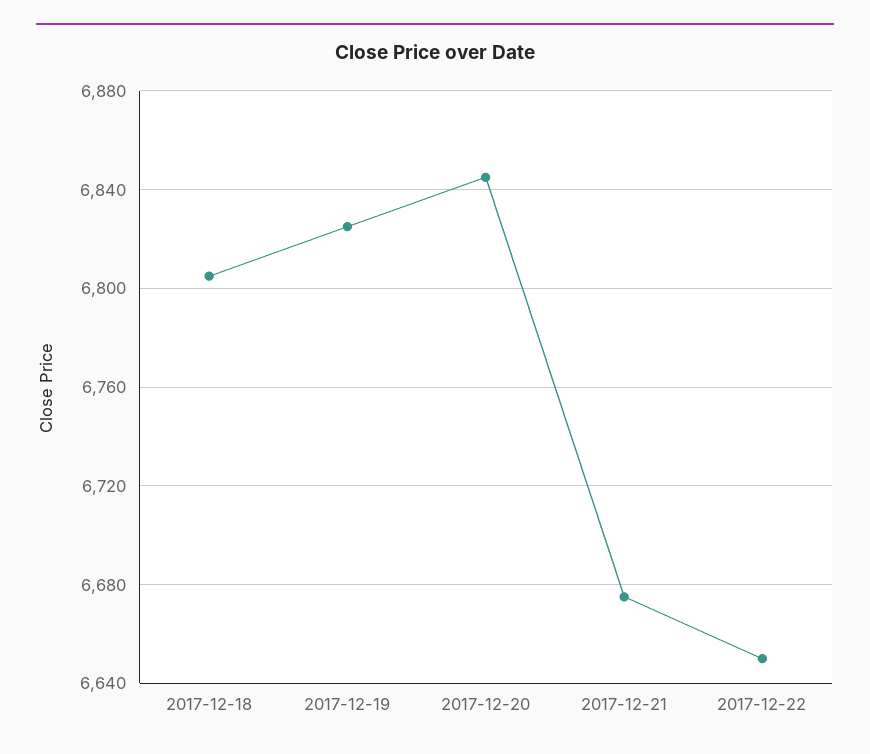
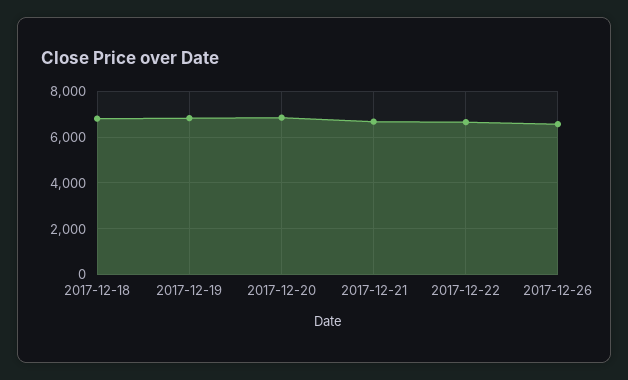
2017-12-26: none -> 6500

